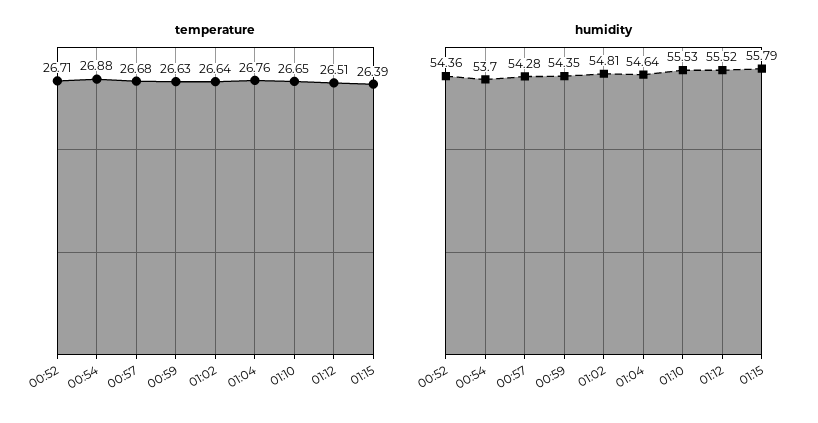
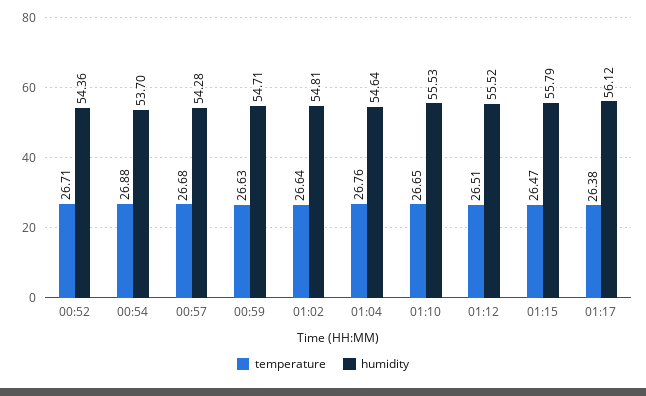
temperature, 01:15: 26.39 -> 26.47
humidity, 00:59: 54.35 -> 54.71
temperature, 01:17: none -> 26.38
humidity, 01:17: none -> 56.12

